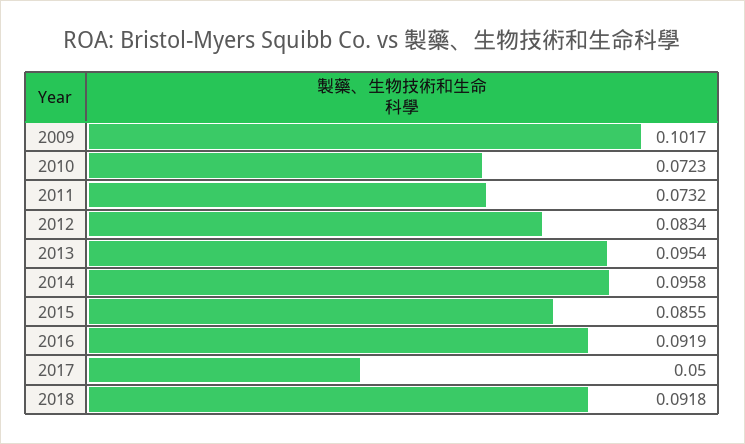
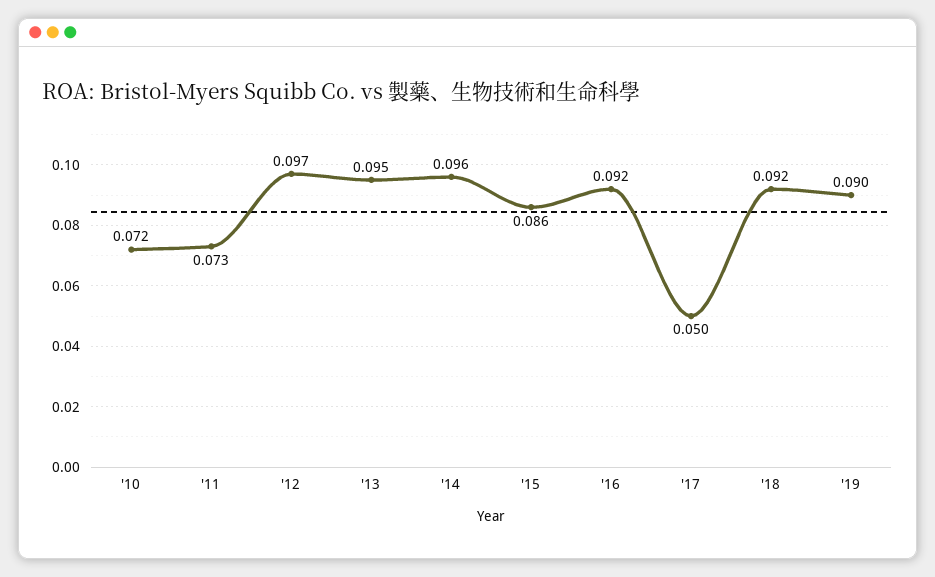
2009: 0.1017 -> none
2012: 0.0834 -> 0.097
'19: none -> 0.09

